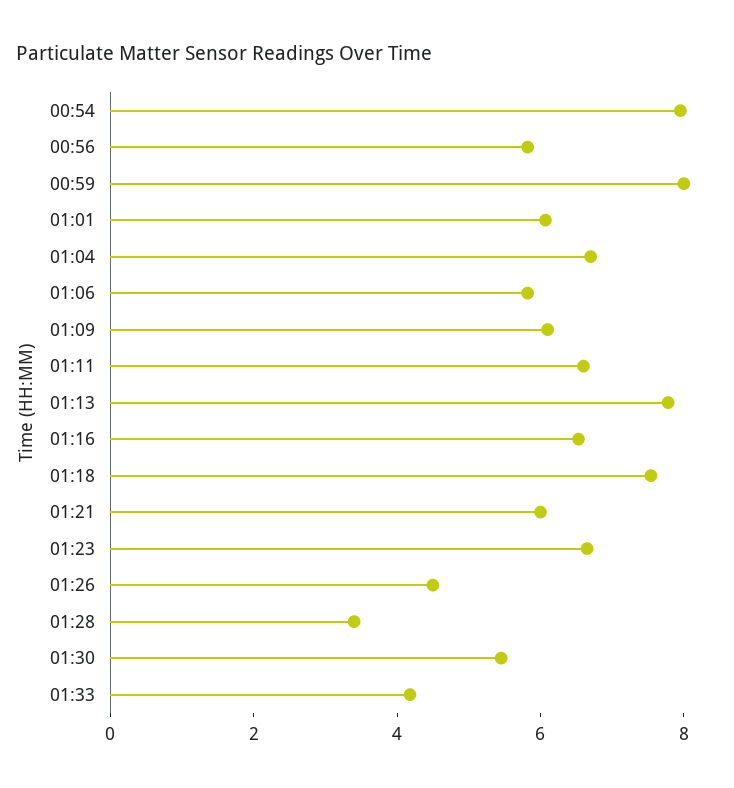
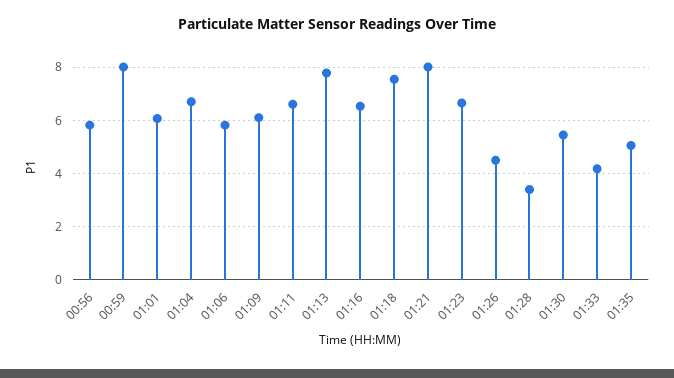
00:54: 8 -> none
01:21: 6 -> 8
01:35: none -> 5

